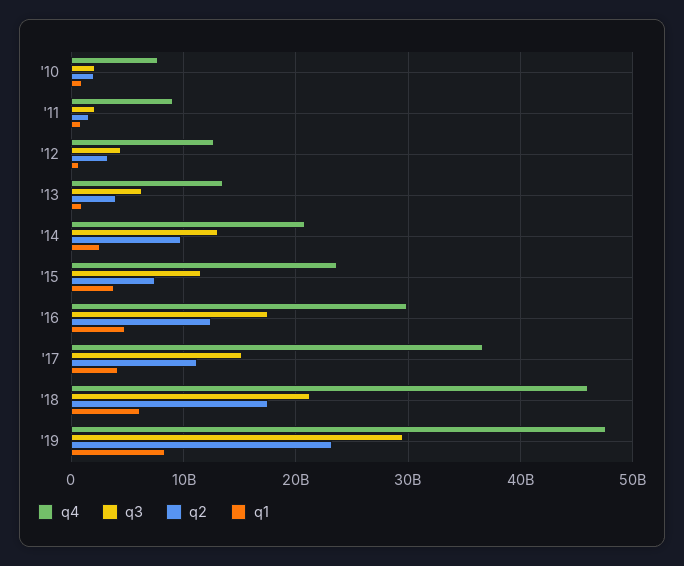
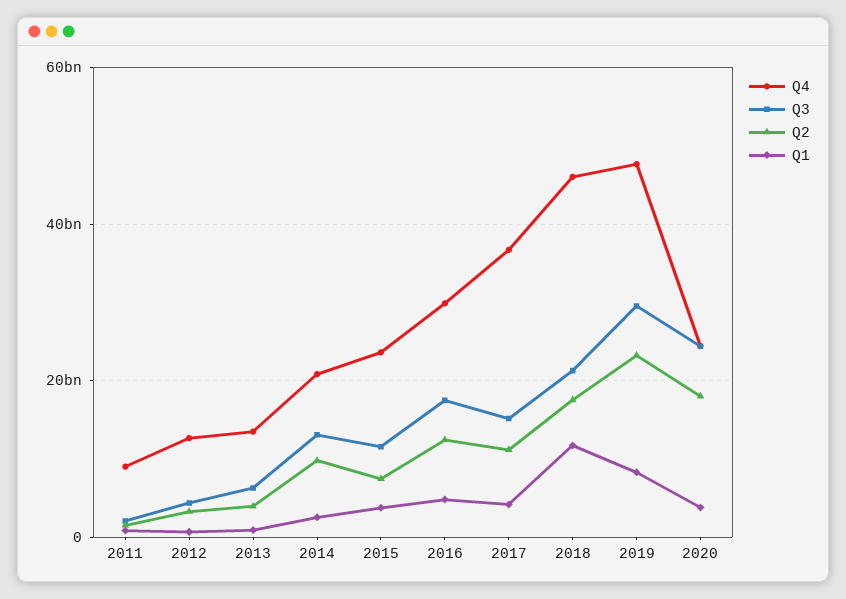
q4, '10: 8000000000 -> none
q3, '10: 2000000000 -> none
q2, '10: 2000000000 -> none
q1, '10: 1000000000 -> none
q1, '18: 6000000000 -> 12000000000
q4, 2020: none -> 24000000000
q3, 2020: none -> 24000000000
q2, 2020: none -> 18000000000
q1, 2020: none -> 4000000000

